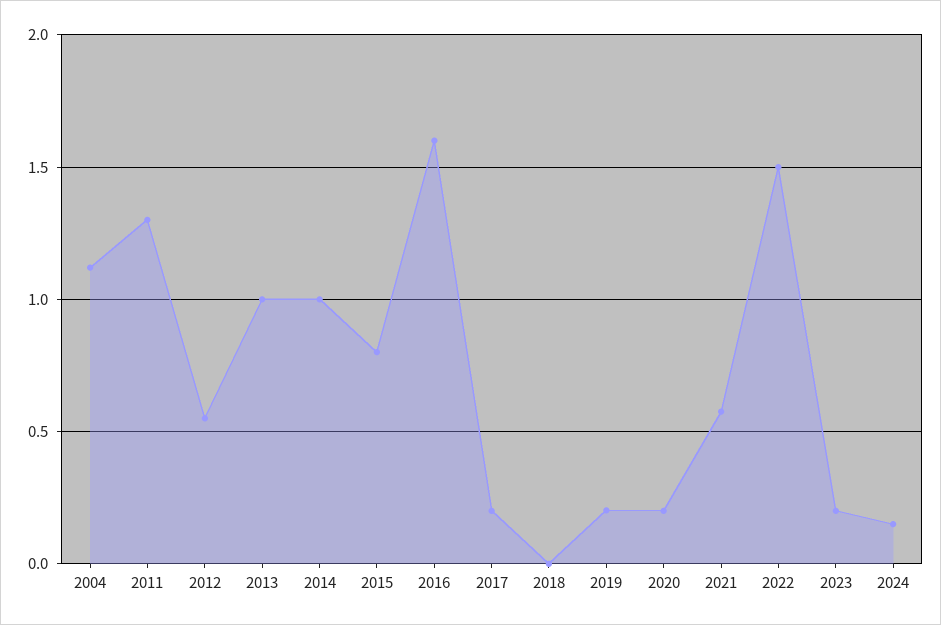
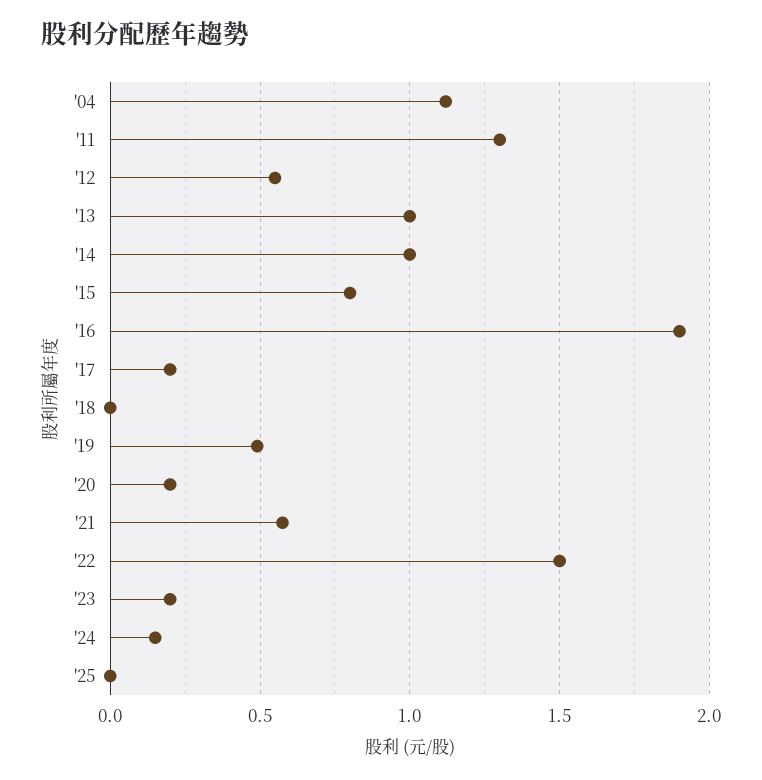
2016: 1.6 -> 1.9
2019: 0.2 -> 0.5
'25: none -> 0

